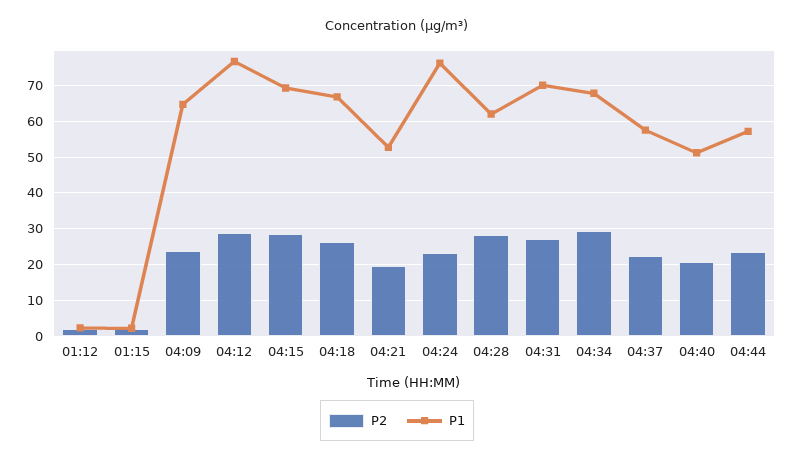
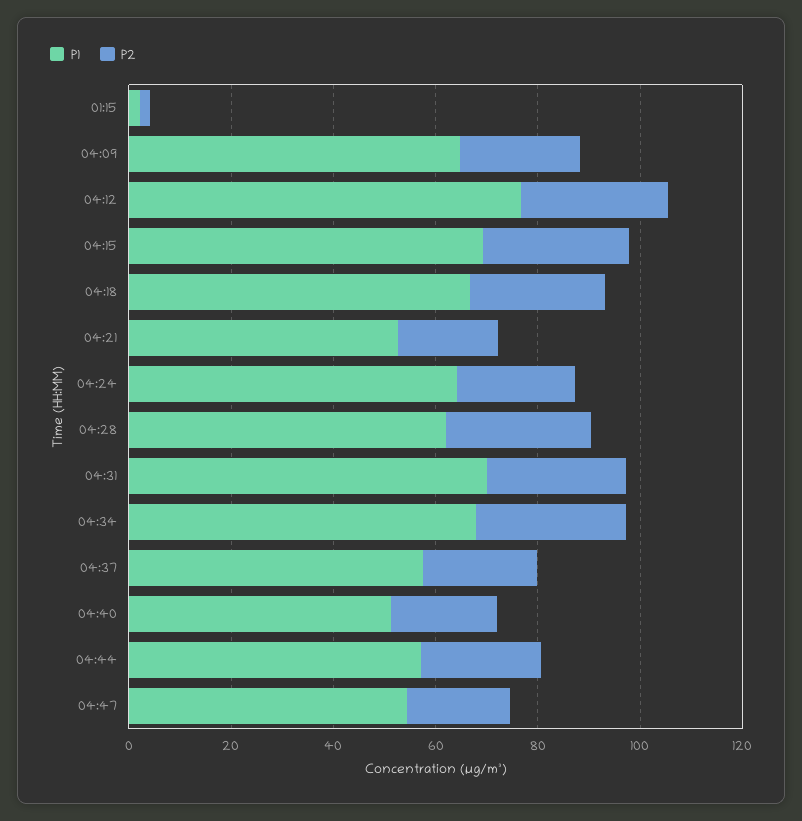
P2, 01:12: 2 -> none
P1, 01:12: 2 -> none
P1, 04:24: 76 -> 65
P1, 04:47: none -> 55
P2, 04:47: none -> 20

